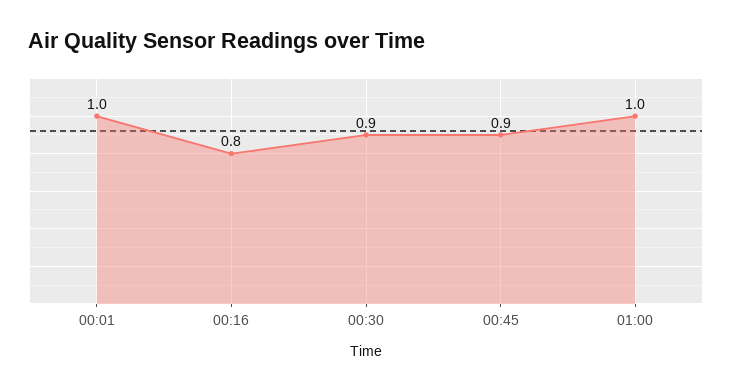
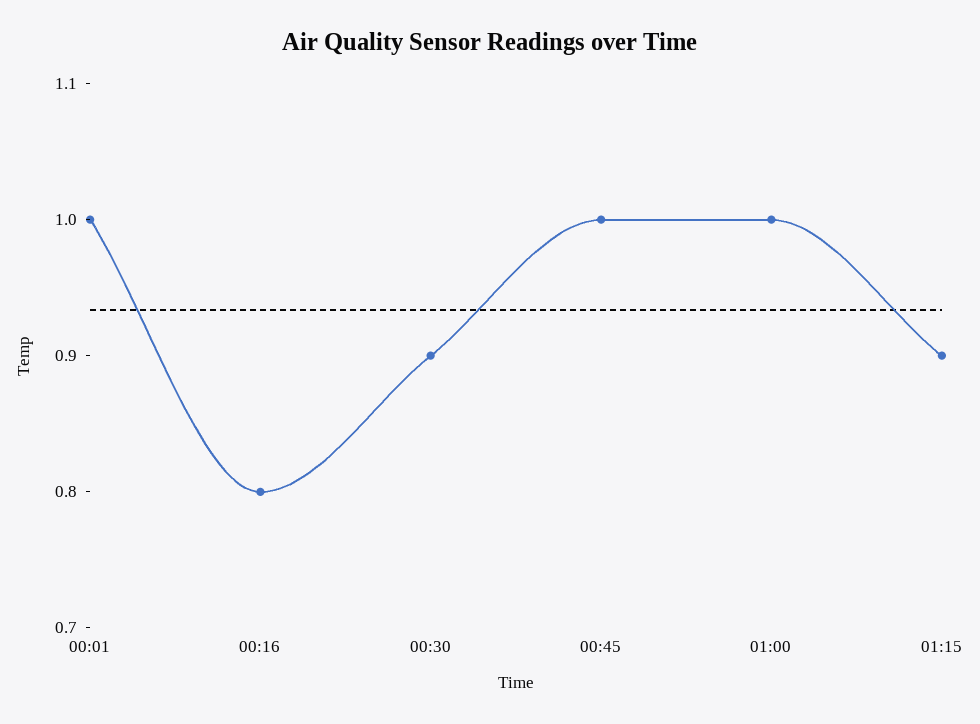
00:45: 0.9 -> 1
01:15: none -> 0.9

